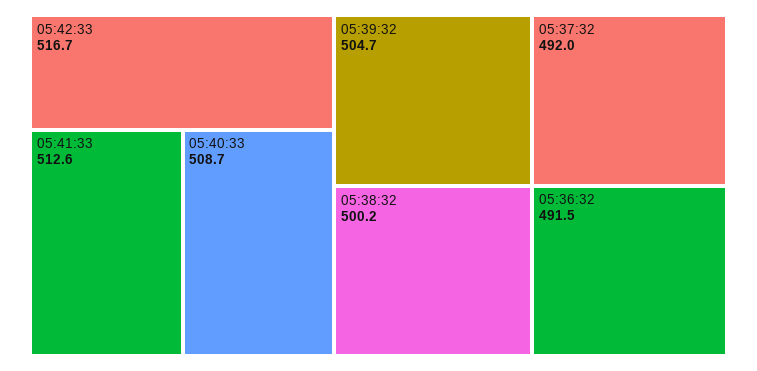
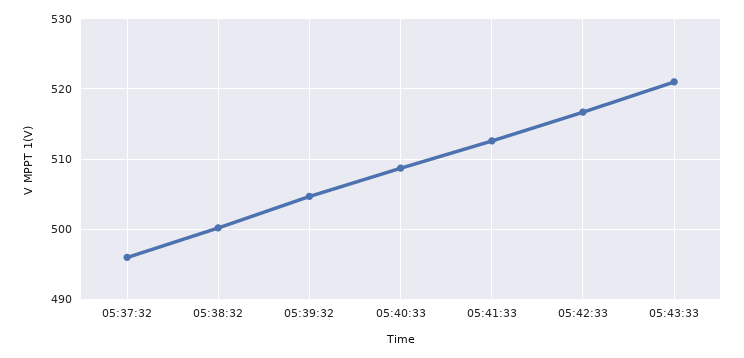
05:37:32: 492 -> 496
05:36:32: 491.5 -> none
05:43:33: none -> 521

